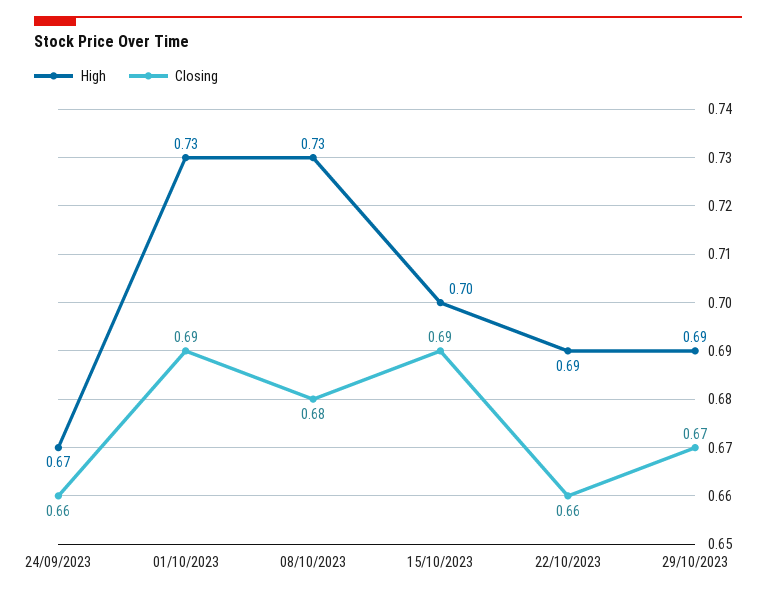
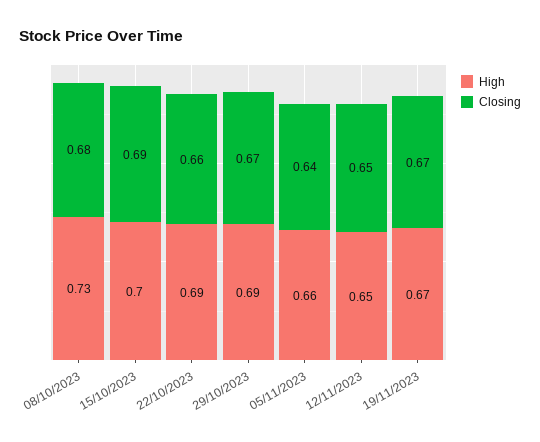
High, 24/09/2023: 0.67 -> none
Closing, 24/09/2023: 0.66 -> none
High, 01/10/2023: 0.73 -> none
Closing, 01/10/2023: 0.69 -> none
High, 05/11/2023: none -> 0.66
Closing, 05/11/2023: none -> 0.64
High, 12/11/2023: none -> 0.65
Closing, 12/11/2023: none -> 0.65
High, 19/11/2023: none -> 0.67
Closing, 19/11/2023: none -> 0.67

